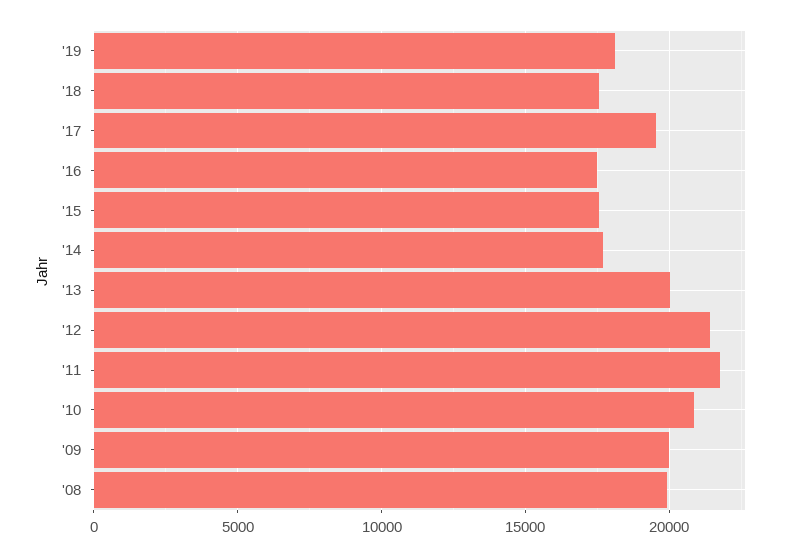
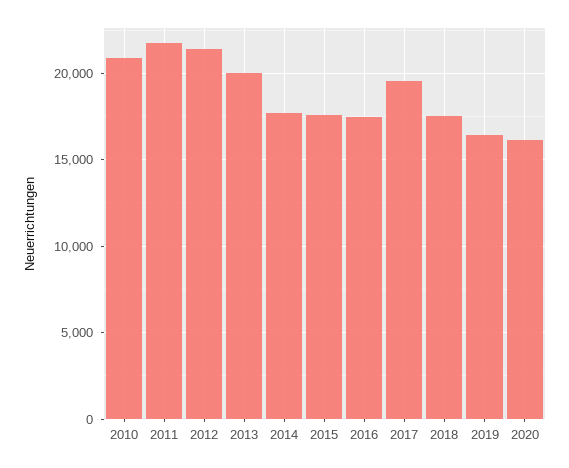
'19: 18000 -> 16500
'09: 20000 -> none
'08: 20000 -> none
2020: none -> 16000

